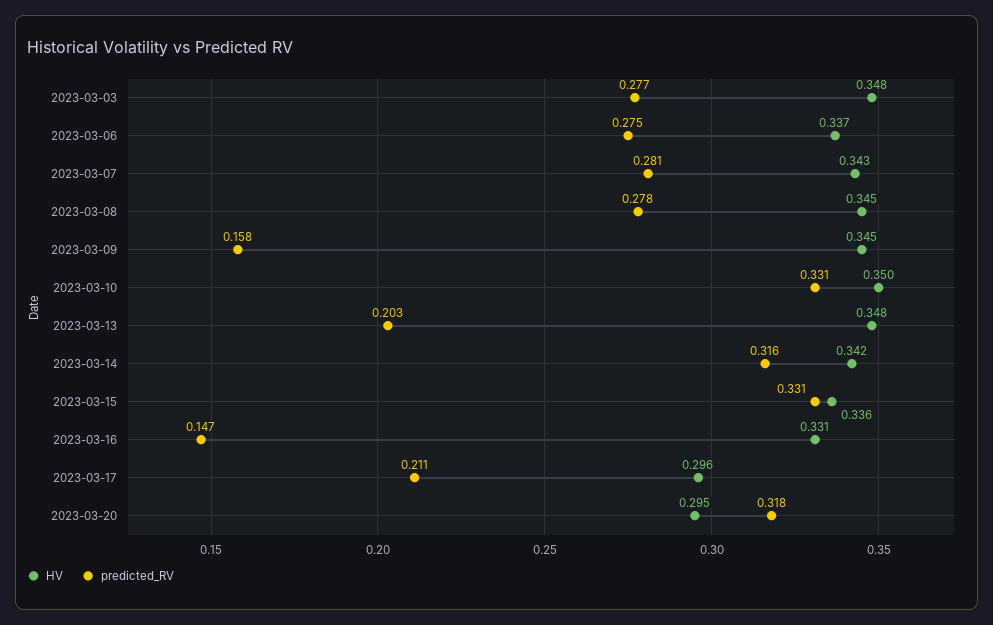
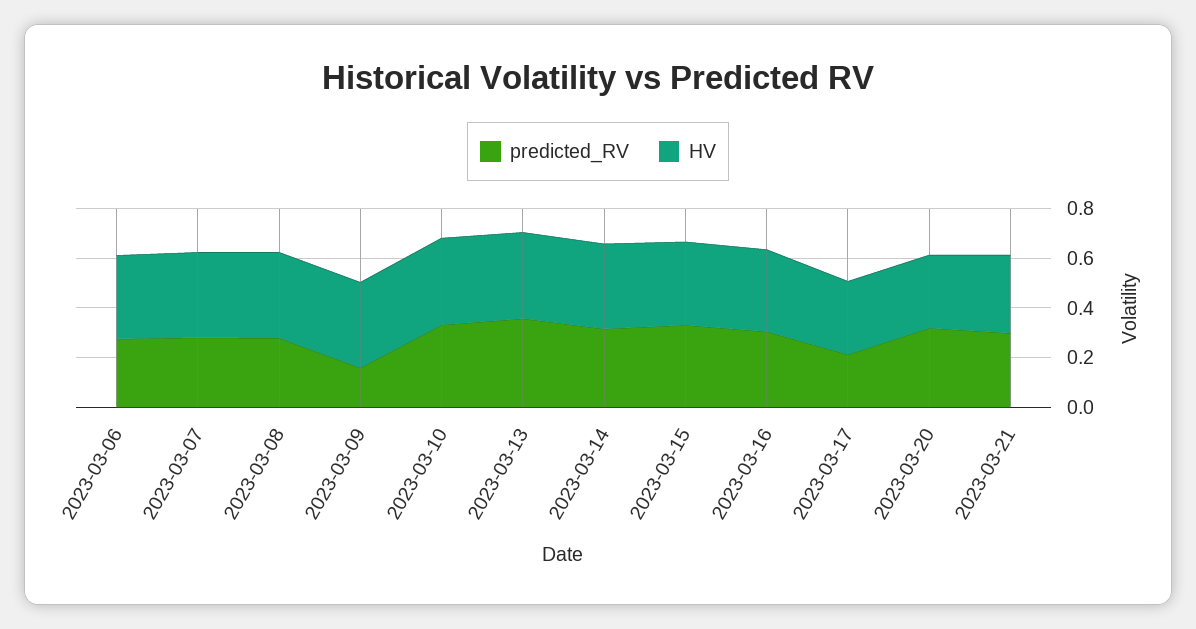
HV, 2023-03-03: 0.348 -> none
predicted_RV, 2023-03-03: 0.277 -> none
predicted_RV, 2023-03-13: 0.203 -> 0.35
predicted_RV, 2023-03-16: 0.147 -> 0.3
predicted_RV, 2023-03-21: none -> 0.3
HV, 2023-03-21: none -> 0.3

